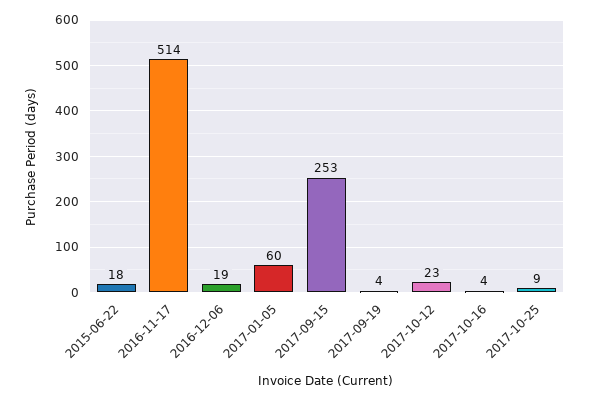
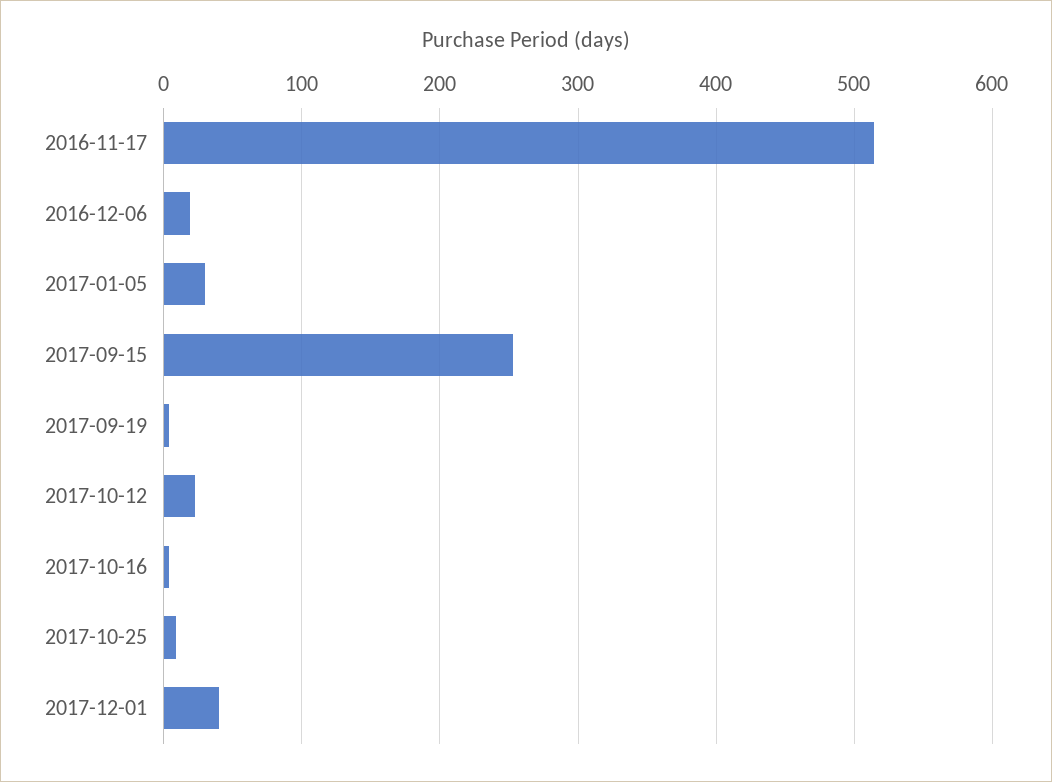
2015-06-22: 18 -> none
2017-01-05: 60 -> 30
2017-12-01: none -> 40

